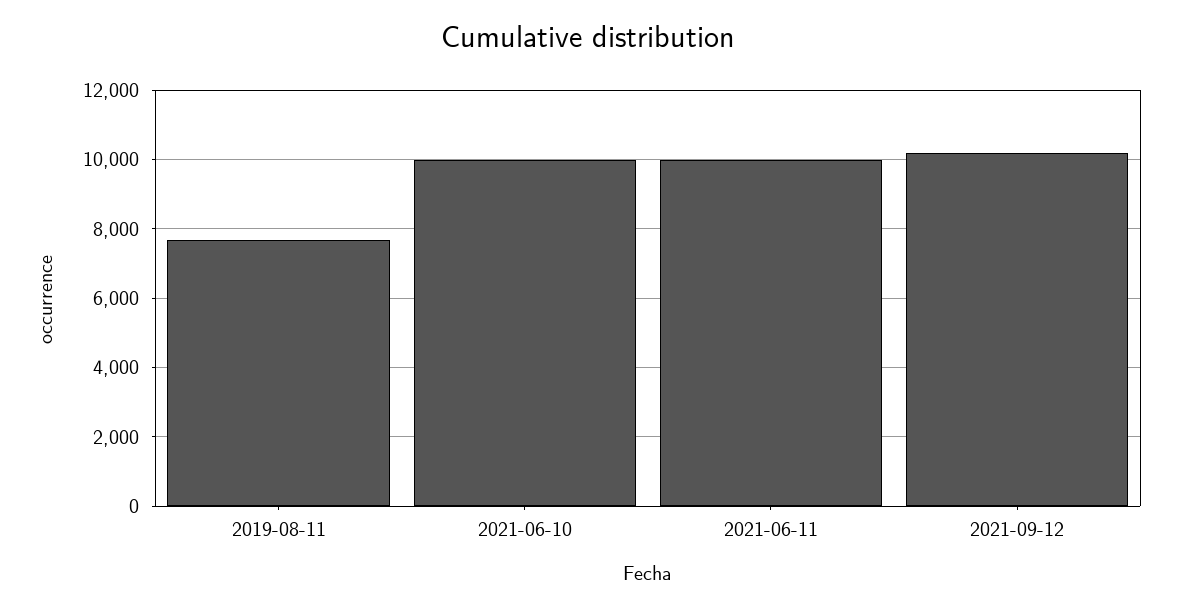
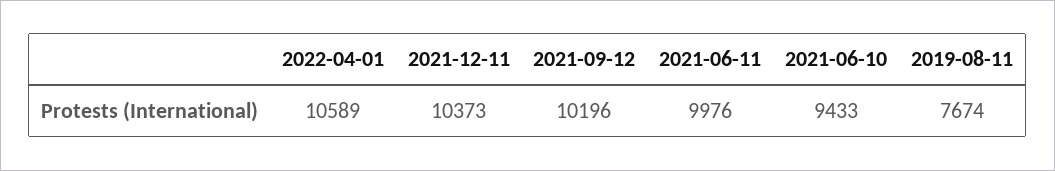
2021-06-10: 10000 -> 9433
2022-04-01: none -> 10589
2021-12-11: none -> 10373

